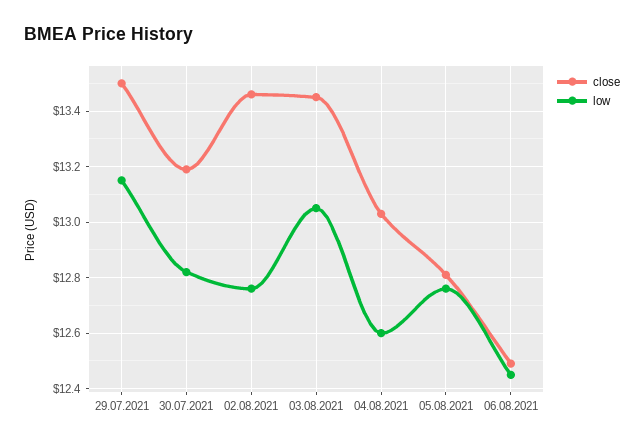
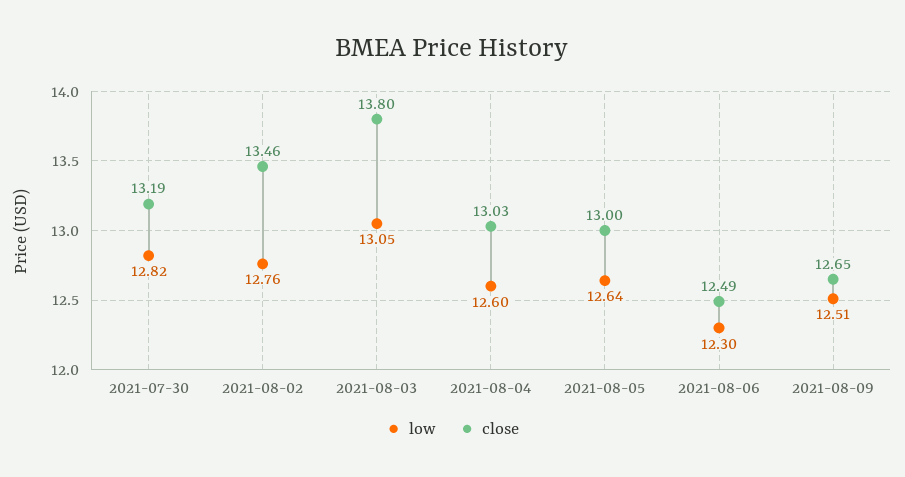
close, 29.07.2021: 13.5 -> none
low, 29.07.2021: 13.15 -> none
close, 03.08.2021: 13.45 -> 13.8
close, 05.08.2021: 12.8 -> 13
low, 05.08.2021: 12.75 -> 12.64
low, 06.08.2021: 12.45 -> 12.3
low, 2021-08-09: none -> 12.51
close, 2021-08-09: none -> 12.65

